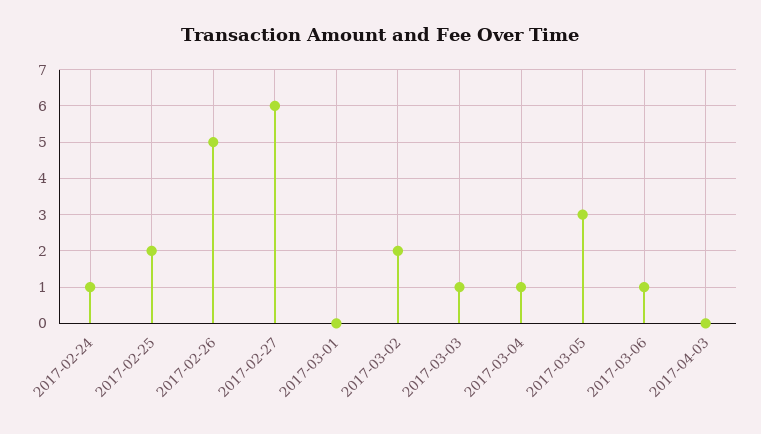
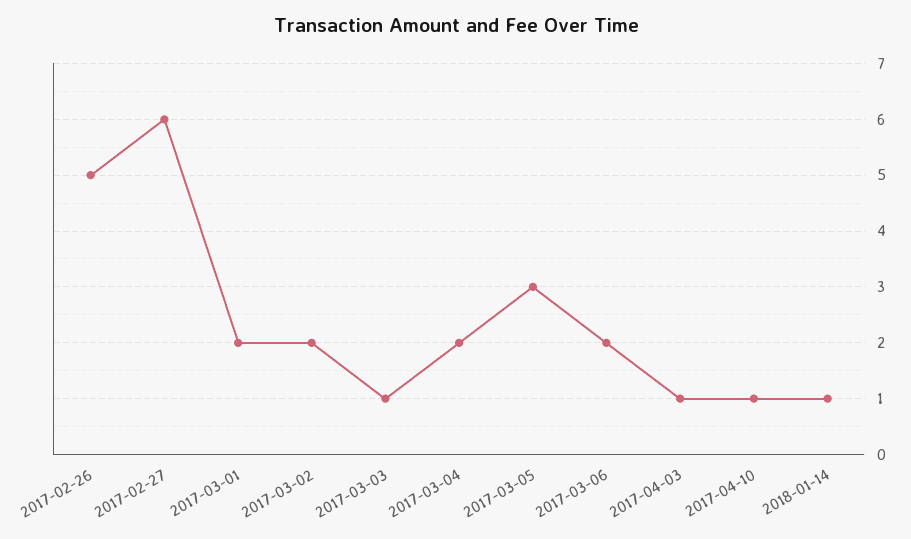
2017-02-24: 1 -> none
2017-02-25: 2 -> none
2017-03-01: 0 -> 2
2017-03-04: 1 -> 2
2017-03-06: 1 -> 2
2017-04-03: 0 -> 1
2017-04-10: none -> 1
2018-01-14: none -> 1

